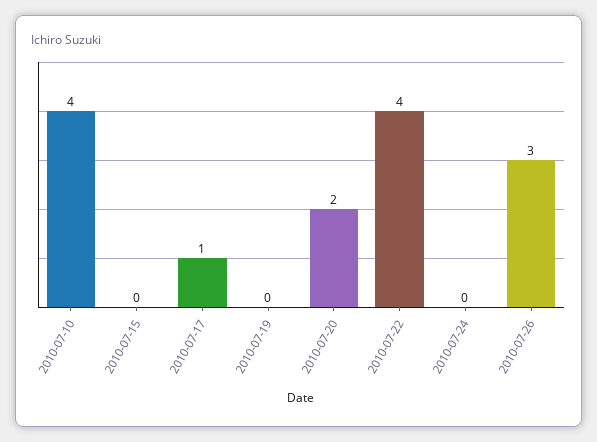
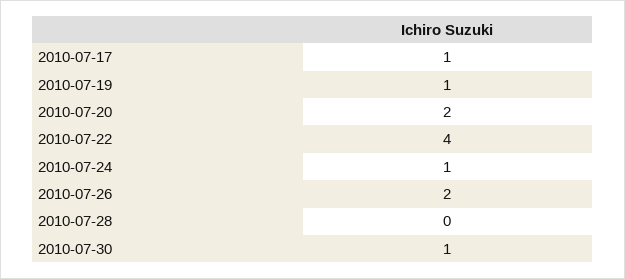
2010-07-10: 4 -> none
2010-07-15: 0 -> none
2010-07-19: 0 -> 1
2010-07-24: 0 -> 1
2010-07-26: 3 -> 2
2010-07-28: none -> 0
2010-07-30: none -> 1

